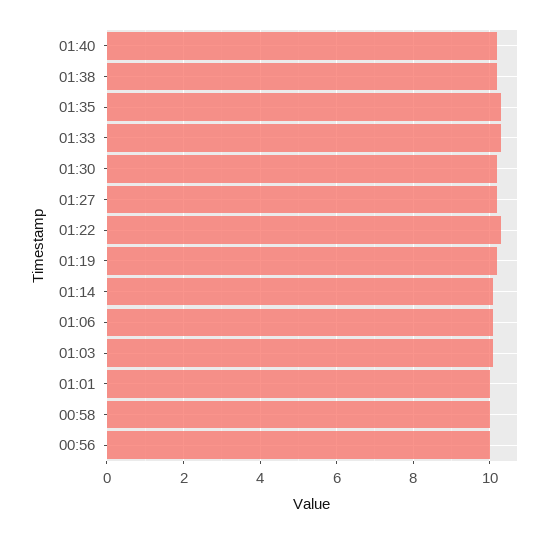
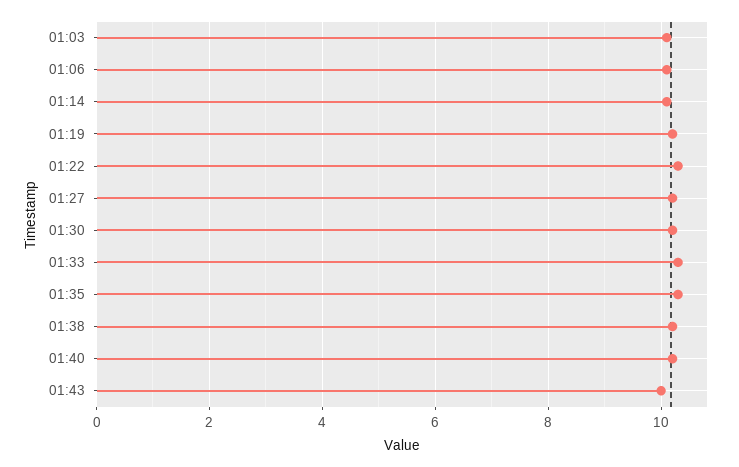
01:01: 10 -> none
00:58: 10 -> none
00:56: 10 -> none
01:43: none -> 10

